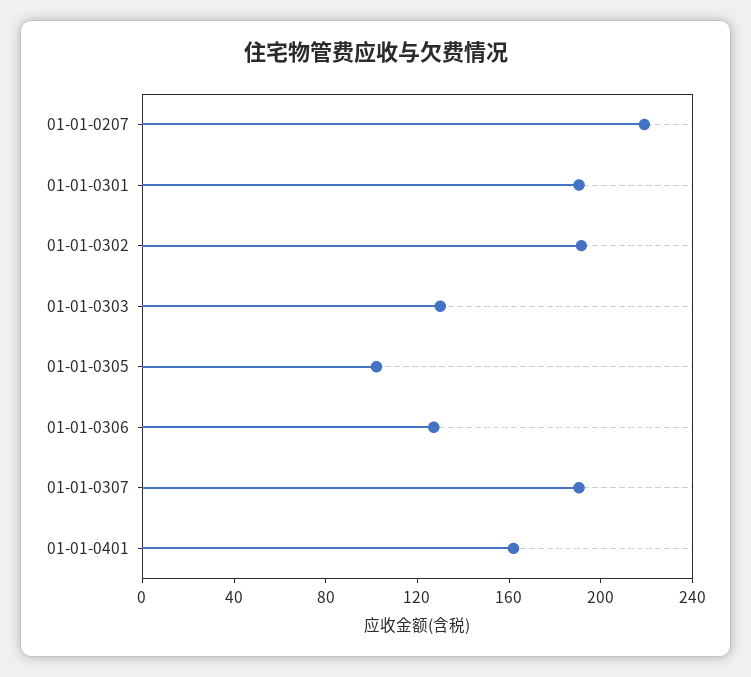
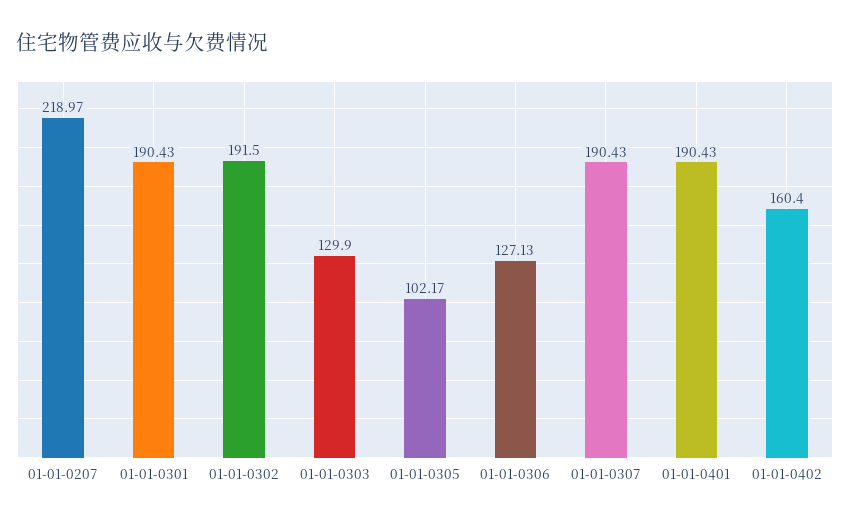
01-01-0401: 160 -> 190.43
01-01-0402: none -> 160.4

